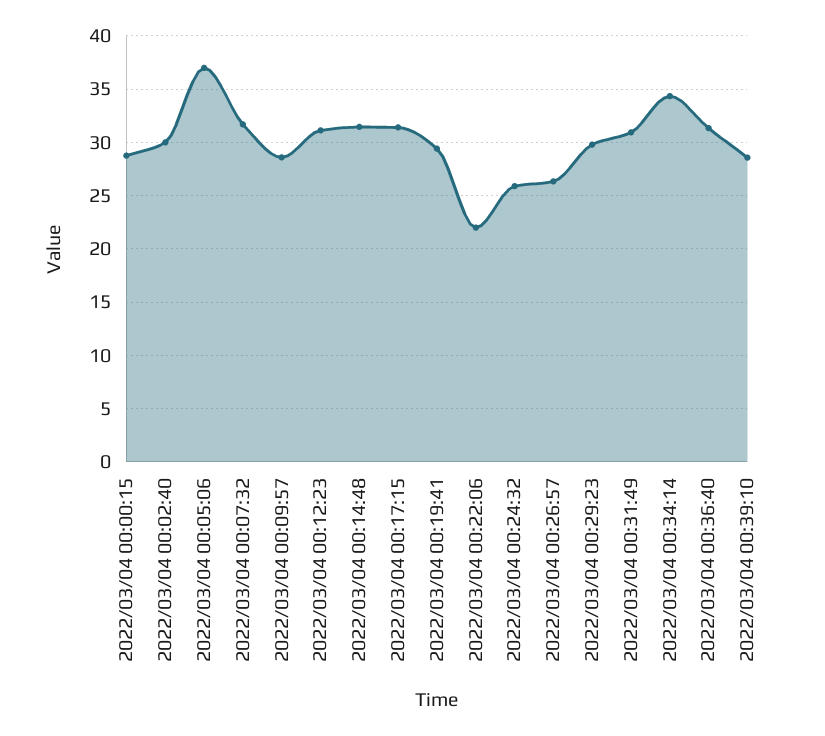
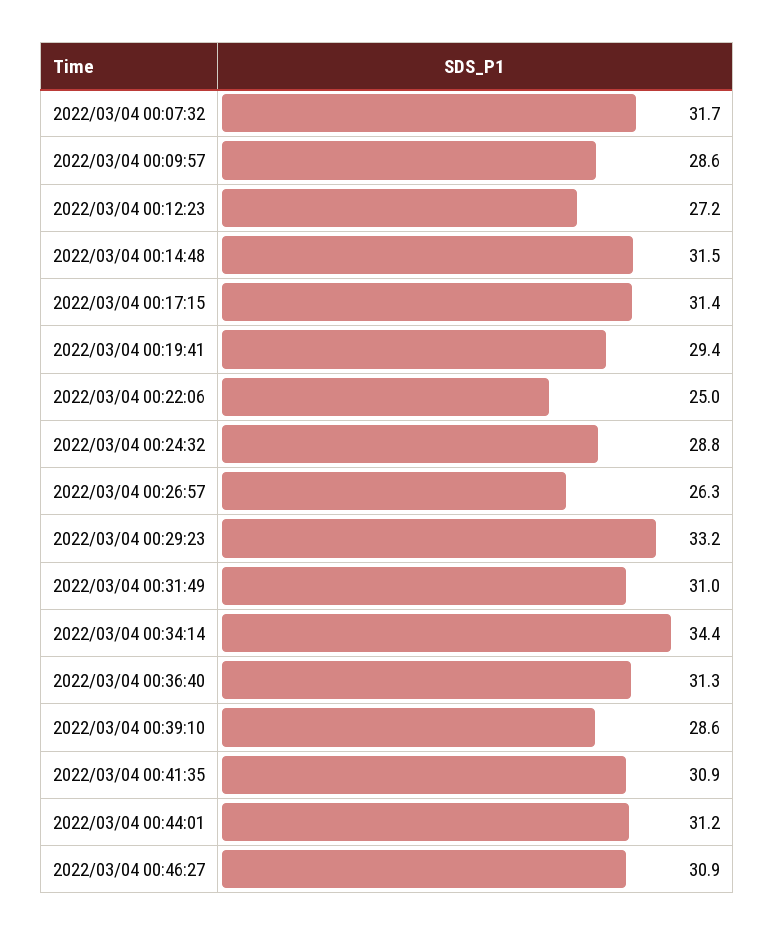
2022/03/04 00:00:15: 29 -> none
2022/03/04 00:02:40: 30 -> none
2022/03/04 00:05:06: 37 -> none
2022/03/04 00:12:23: 31 -> 27.2
2022/03/04 00:22:06: 22 -> 25
2022/03/04 00:24:32: 26 -> 28.8
2022/03/04 00:29:23: 30 -> 33.2
2022/03/04 00:41:35: none -> 30.9
2022/03/04 00:44:01: none -> 31.2
2022/03/04 00:46:27: none -> 30.9

